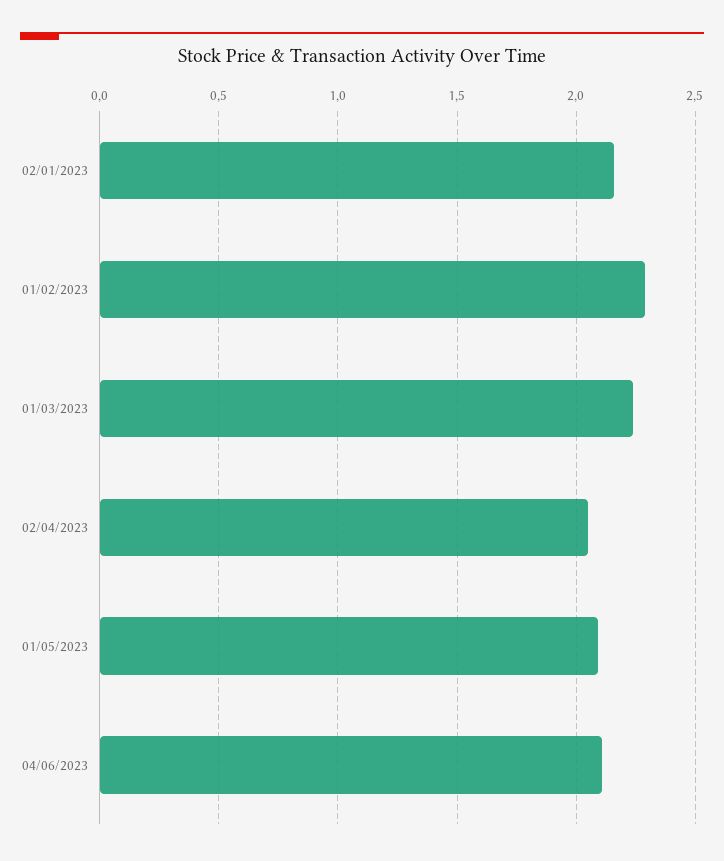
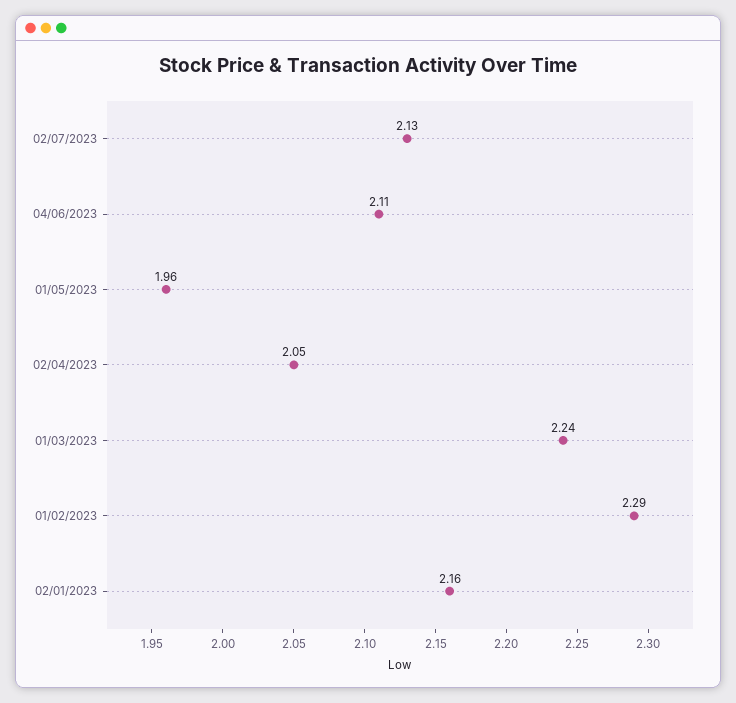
01/05/2023: 2.1 -> 1.96
02/07/2023: none -> 2.13

